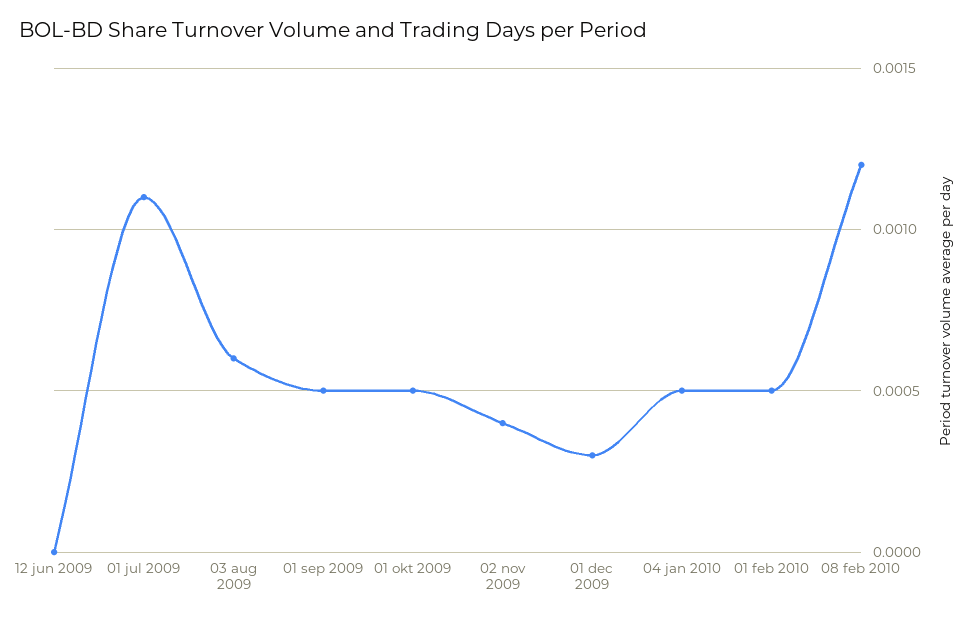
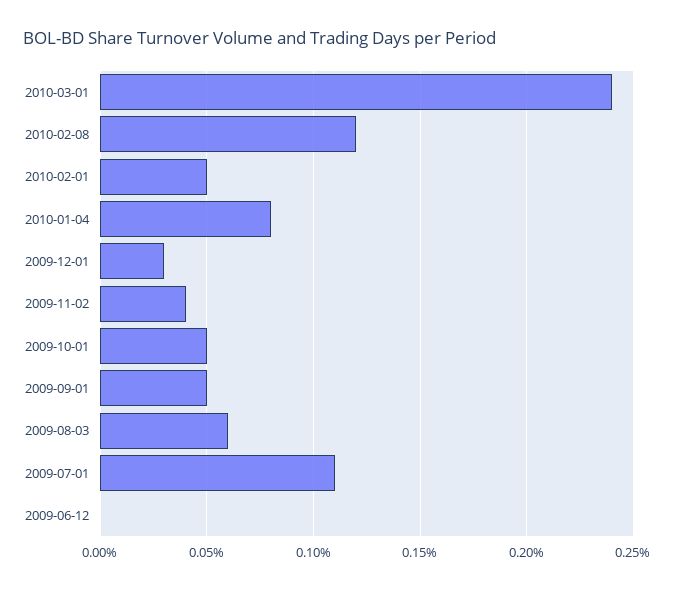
04 jan 2010: 0.0005 -> 0.0008
2010-03-01: none -> 0.0024

